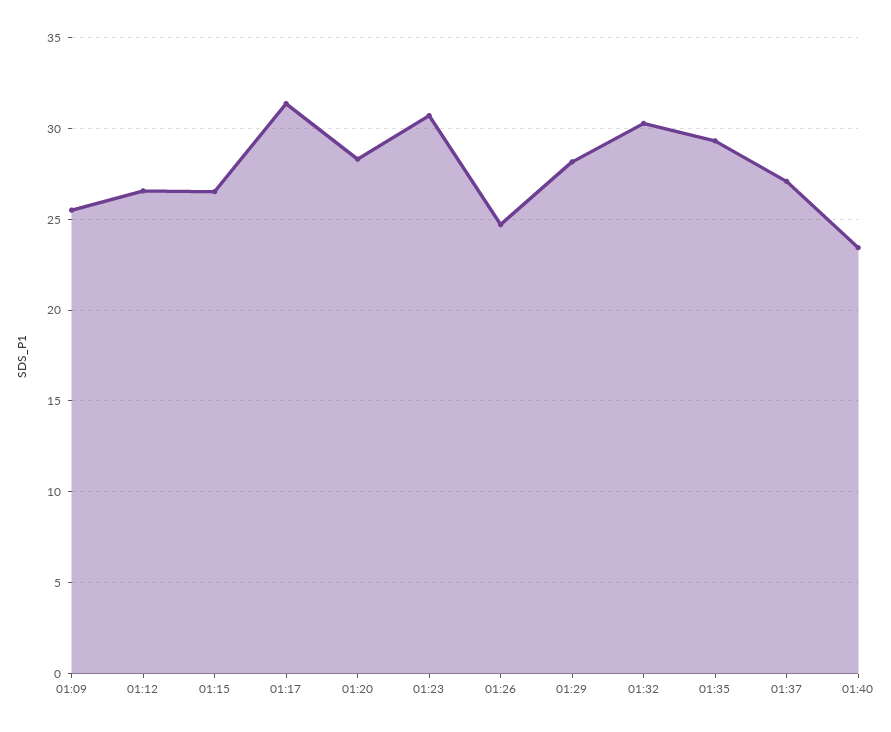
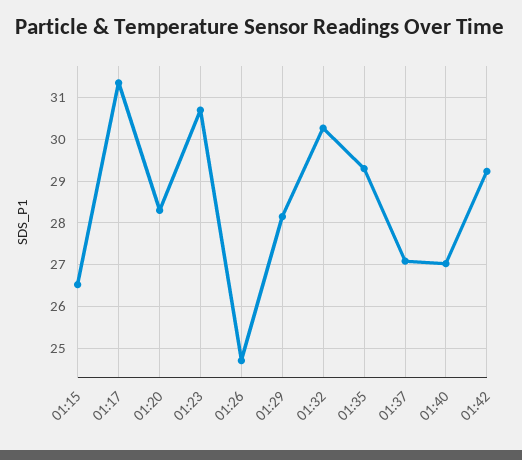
01:09: 25.5 -> none
01:12: 26.5 -> none
01:40: 23.5 -> 27
01:42: none -> 29.2

